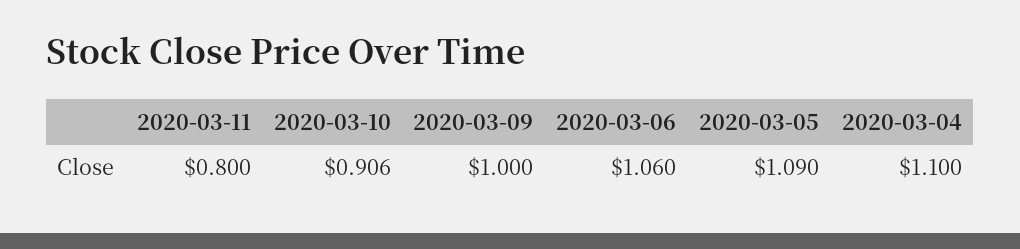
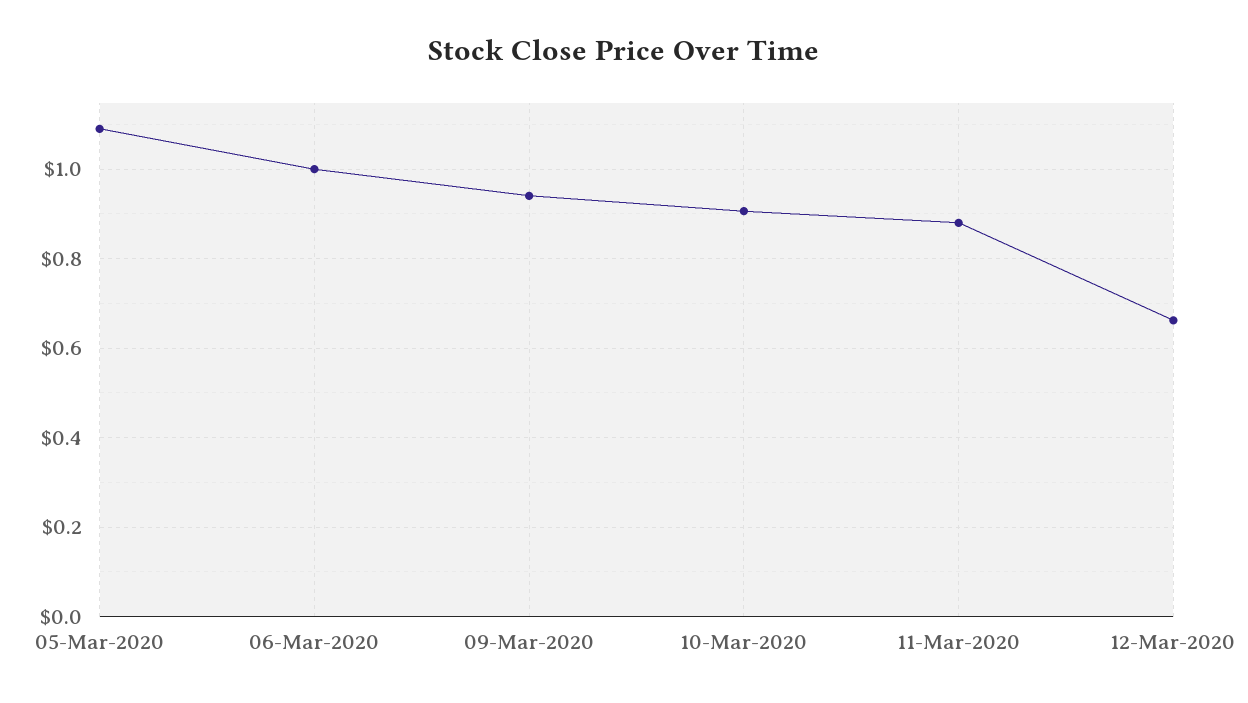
2020-03-11: 0.8 -> 0.88
2020-03-09: 1 -> 0.94
2020-03-06: 1.06 -> 1
2020-03-04: 1.1 -> none
12-Mar-2020: none -> 0.66

